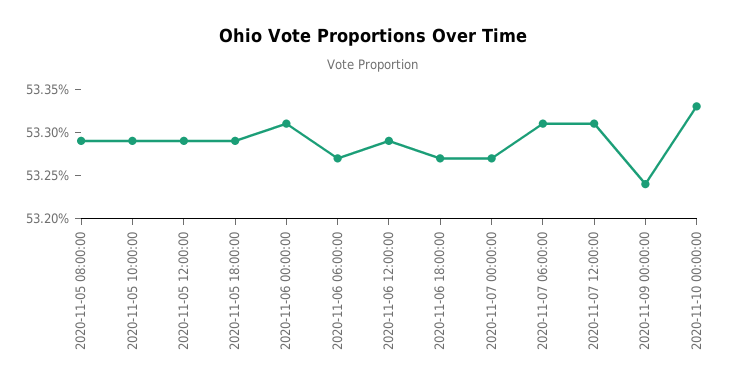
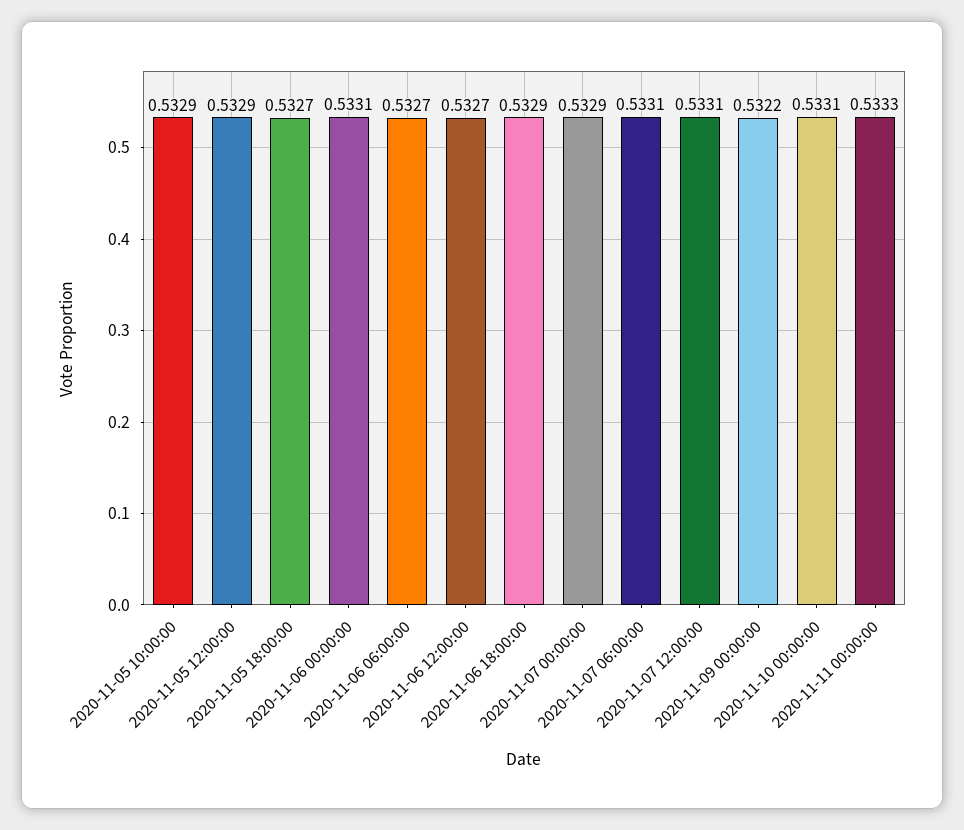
2020-11-05 08:00:00: 0.5329 -> none
2020-11-05 18:00:00: 0.5329 -> 0.5327
2020-11-06 12:00:00: 0.5329 -> 0.5327
2020-11-06 18:00:00: 0.5327 -> 0.5329
2020-11-07 00:00:00: 0.5327 -> 0.5329
2020-11-09 00:00:00: 0.5324 -> 0.5322
2020-11-10 00:00:00: 0.5333 -> 0.5331
2020-11-11 00:00:00: none -> 0.5333

